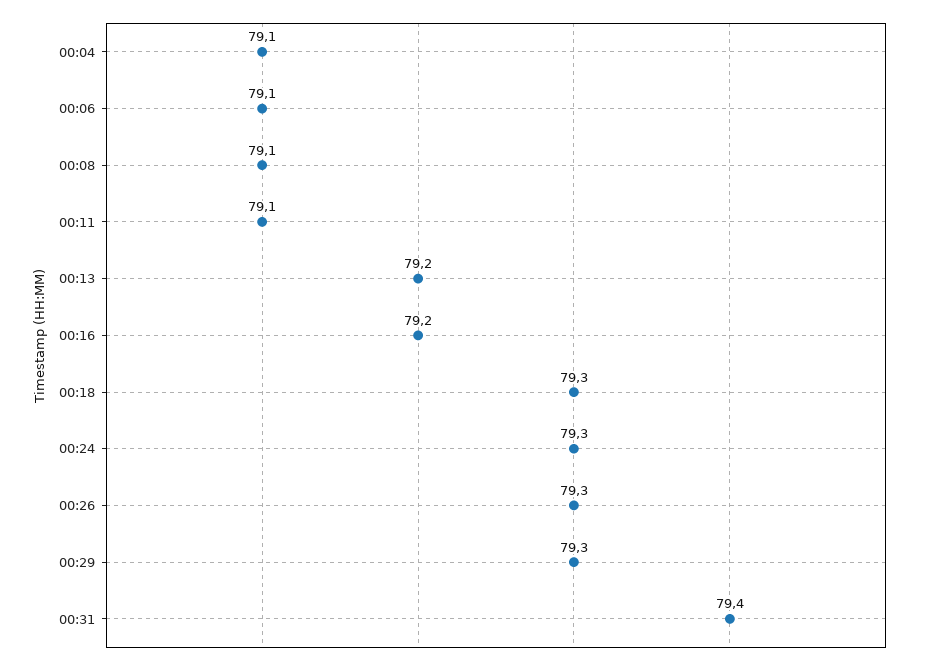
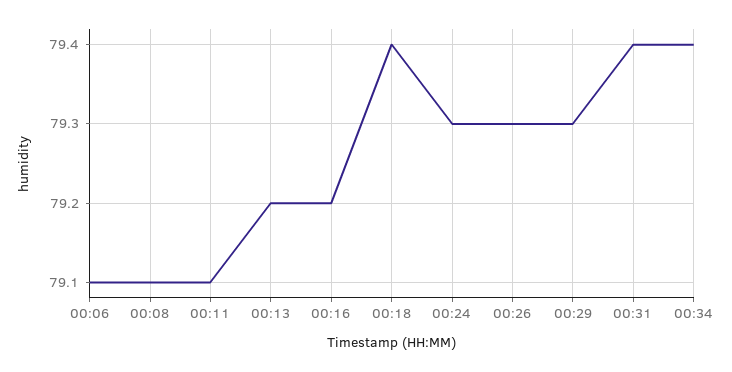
00:04: 79.1 -> none
00:18: 79.3 -> 79.4
00:34: none -> 79.4

